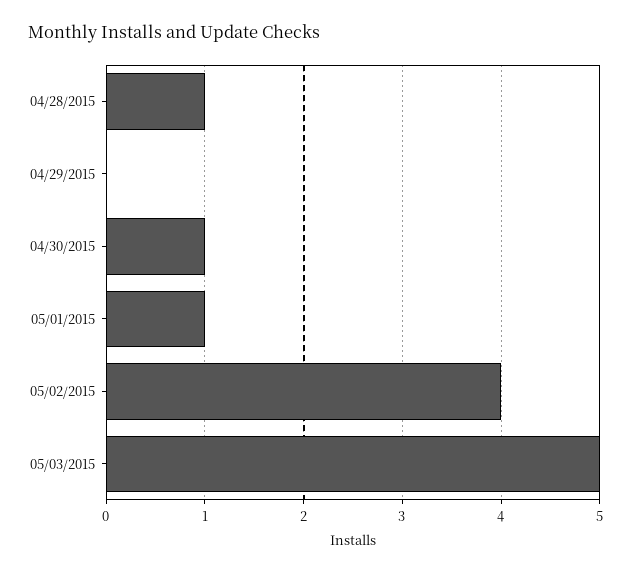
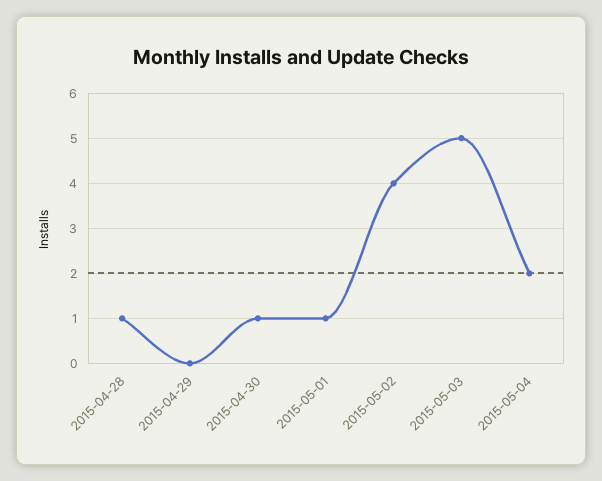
2015-05-04: none -> 2

